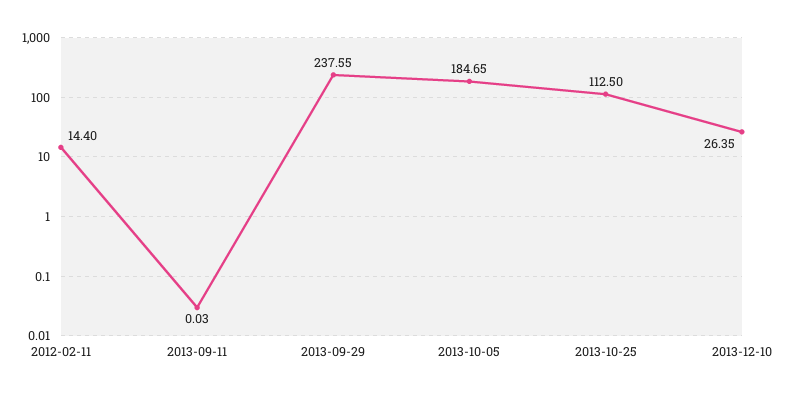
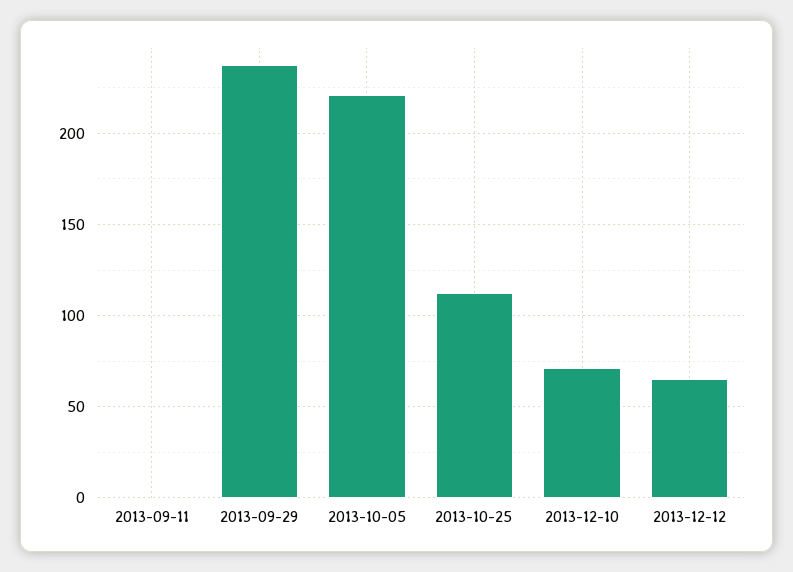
2012-02-11: 14.4 -> none
2013-10-05: 184.65 -> 220
2013-12-10: 26.35 -> 70
2013-12-12: none -> 65

